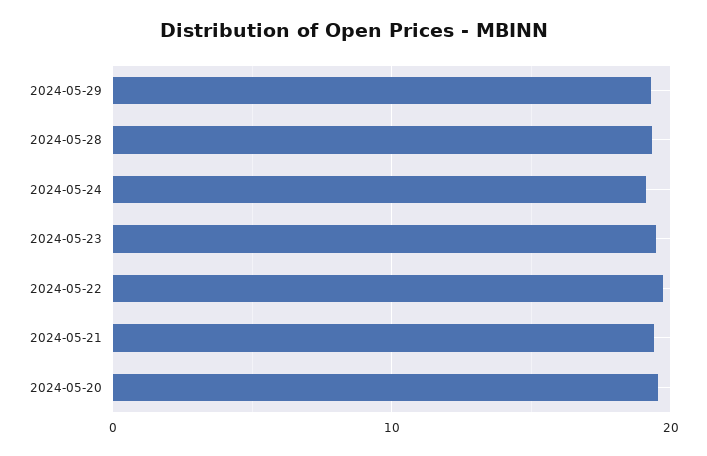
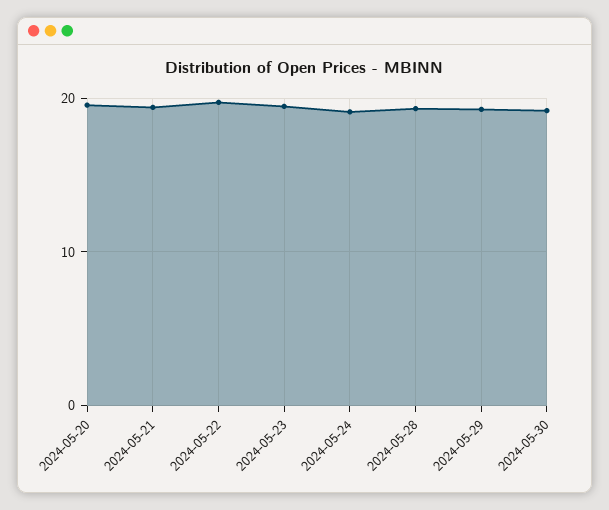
2024-05-30: none -> 19

